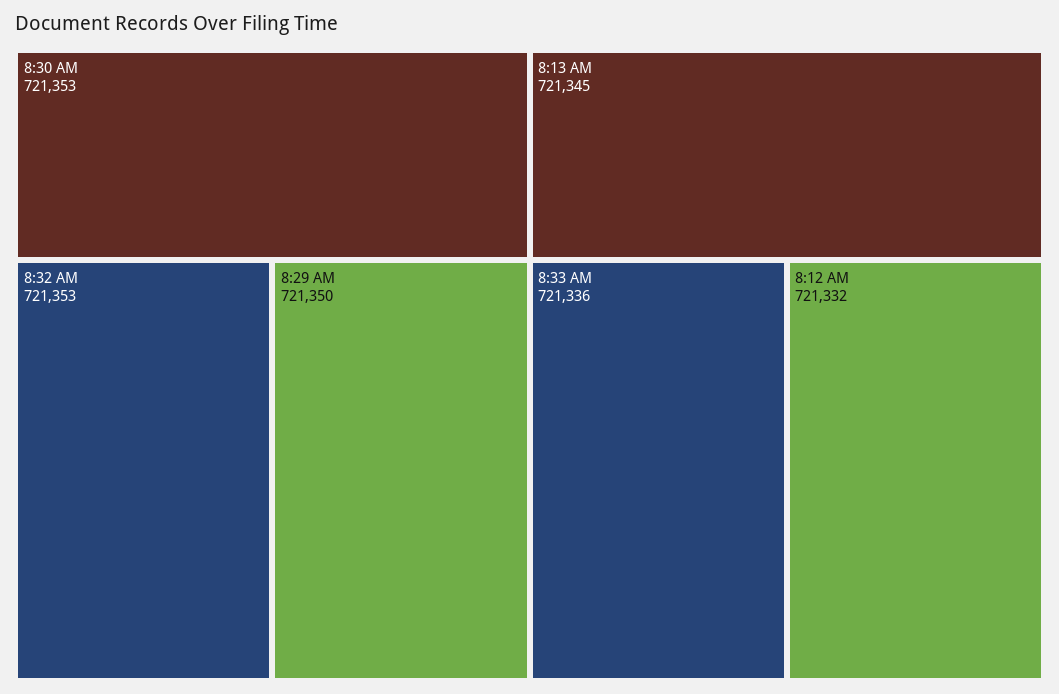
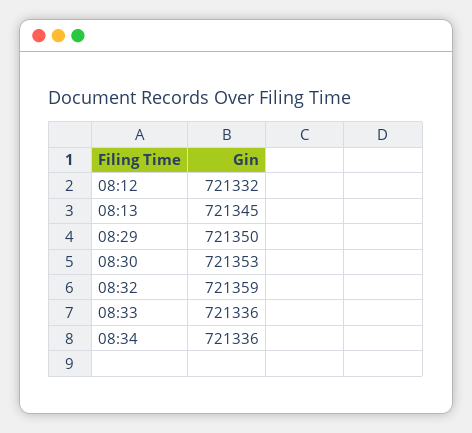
8:32 AM: 721353 -> 721359
08:34: none -> 721336

